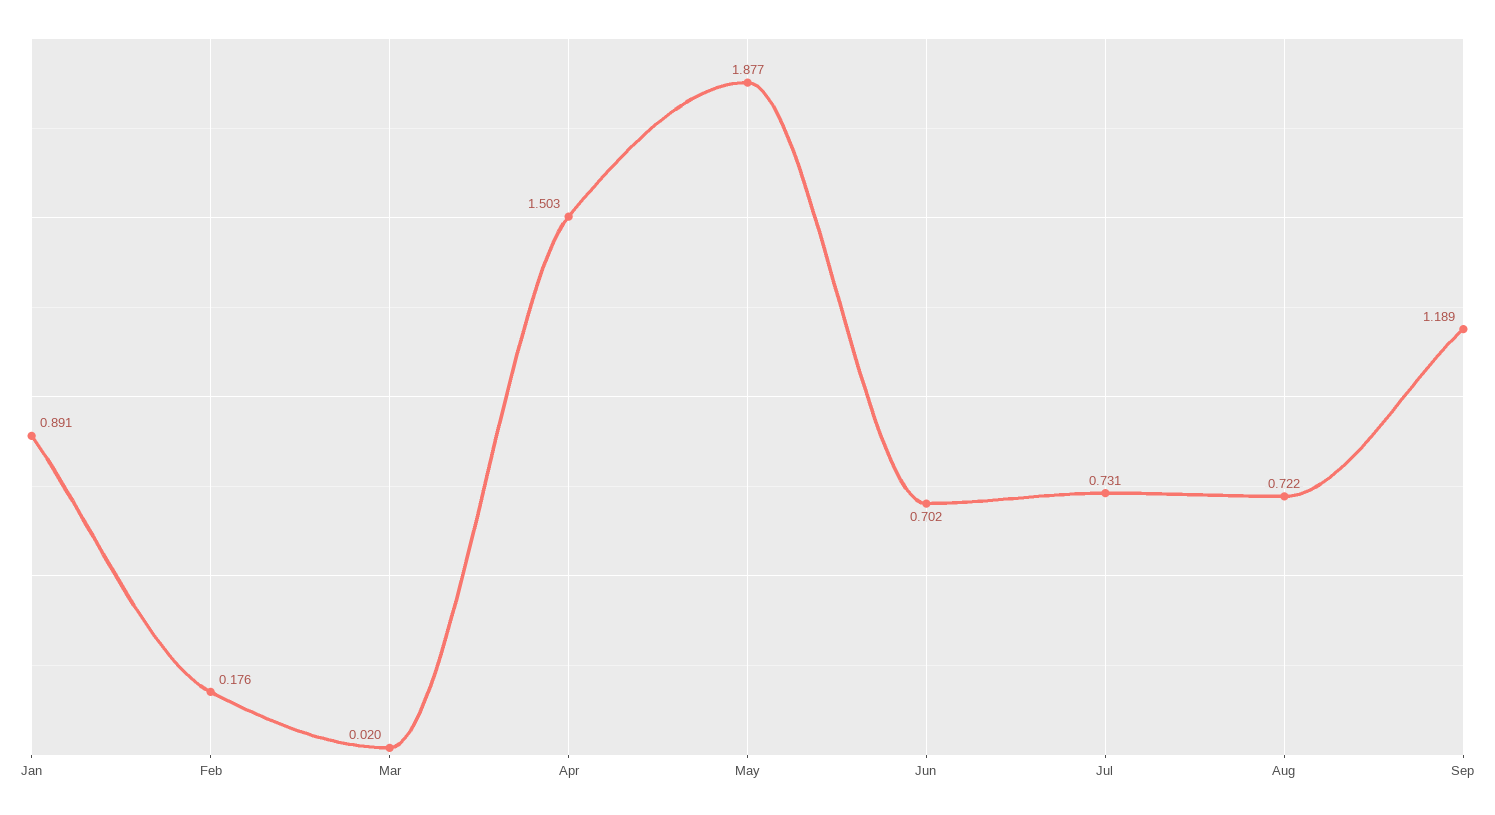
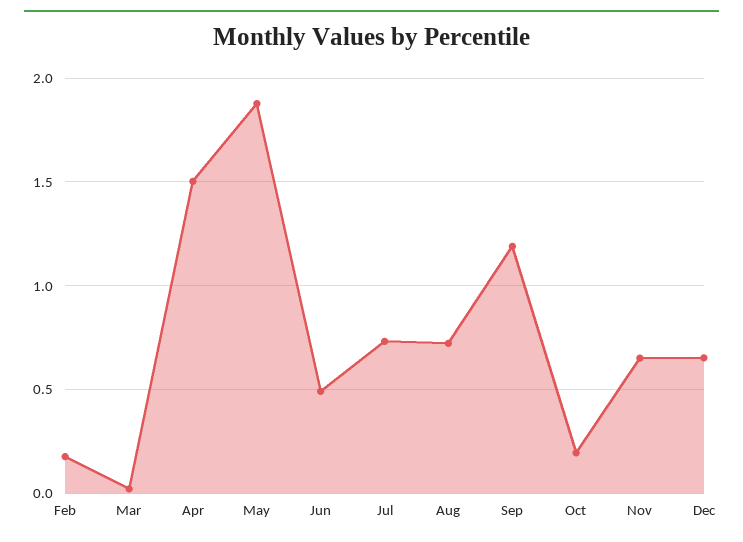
Jan: 0.891 -> none
Jun: 0.702 -> 0.5
Oct: none -> 0.2
Nov: none -> 0.65
Dec: none -> 0.65

